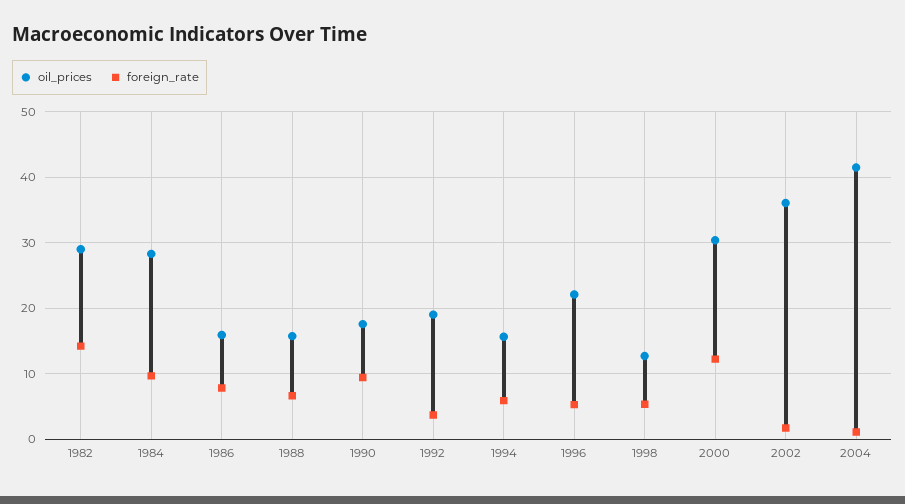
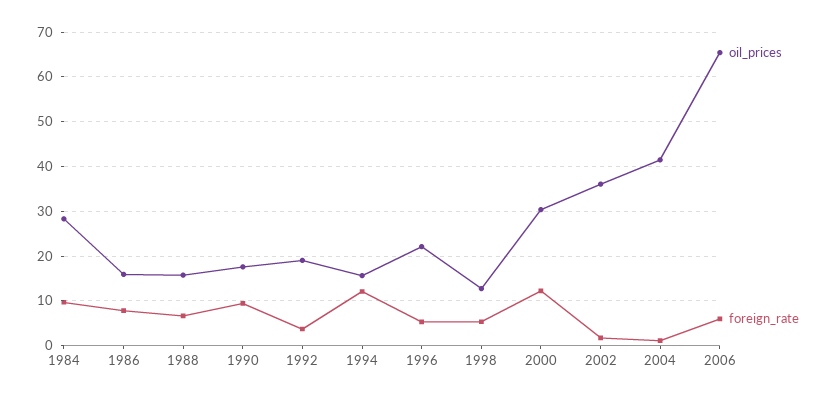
oil_prices, 1982: 29 -> none
foreign_rate, 1982: 14 -> none
foreign_rate, 1994: 6 -> 12
oil_prices, 2006: none -> 66
foreign_rate, 2006: none -> 6

